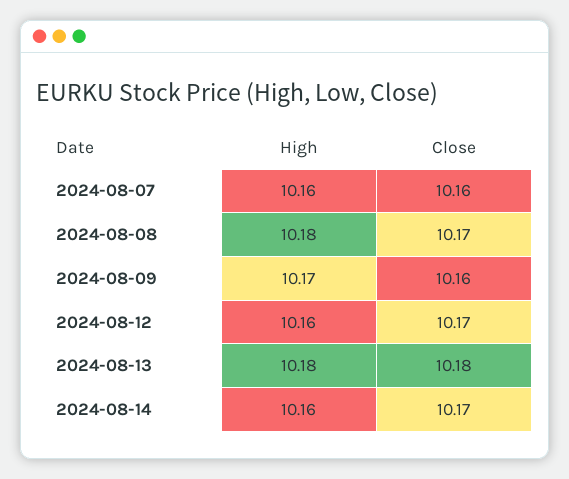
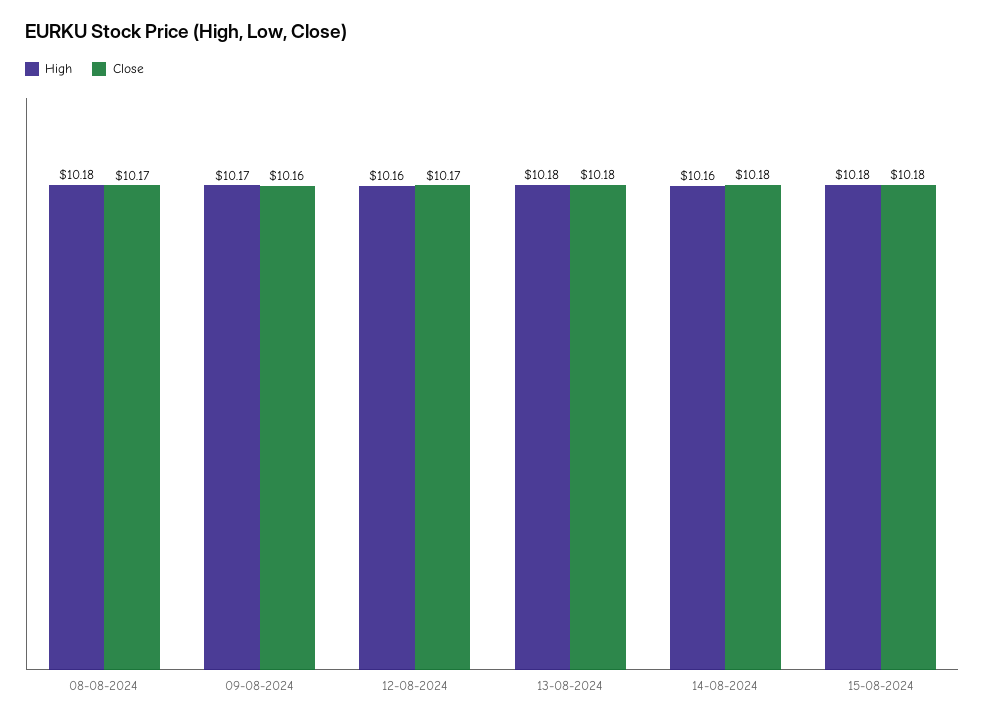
High, 2024-08-07: 10.16 -> none
Close, 2024-08-07: 10.16 -> none
Close, 2024-08-14: 10.17 -> 10.18
High, 15-08-2024: none -> 10.18
Close, 15-08-2024: none -> 10.18

